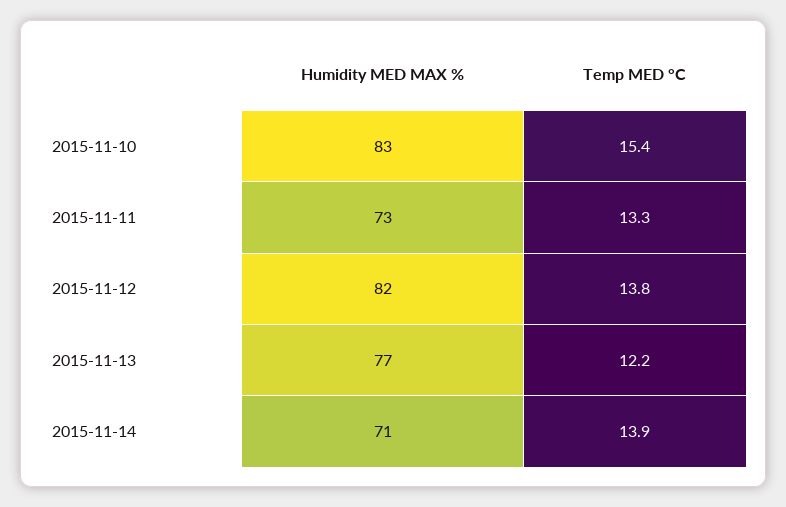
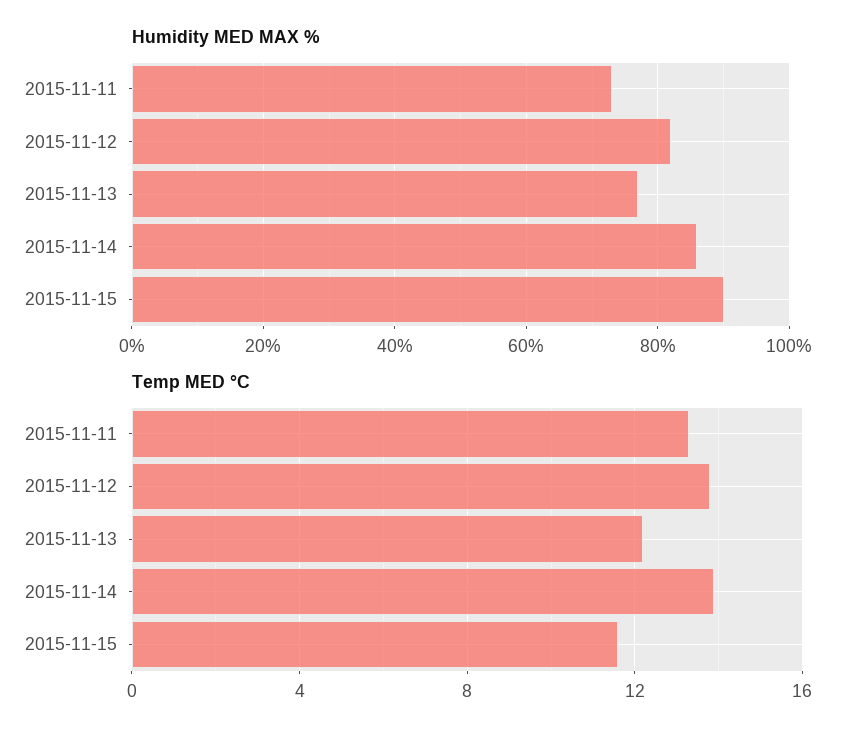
Humidity MED MAX %, 2015-11-10: 83 -> none
Temp MED °C, 2015-11-10: 15.4 -> none
Humidity MED MAX %, 2015-11-14: 71 -> 85
Humidity MED MAX %, 2015-11-15: none -> 90
Temp MED °C, 2015-11-15: none -> 11.5

